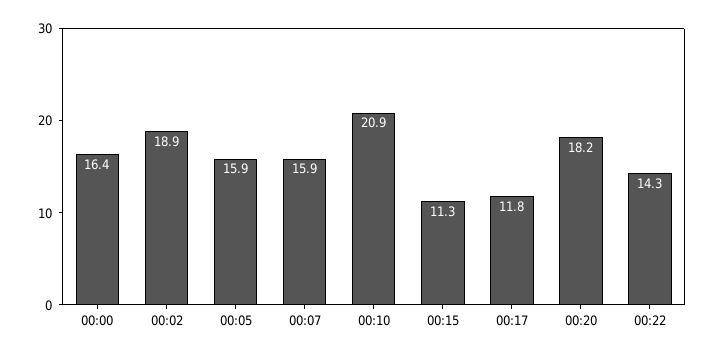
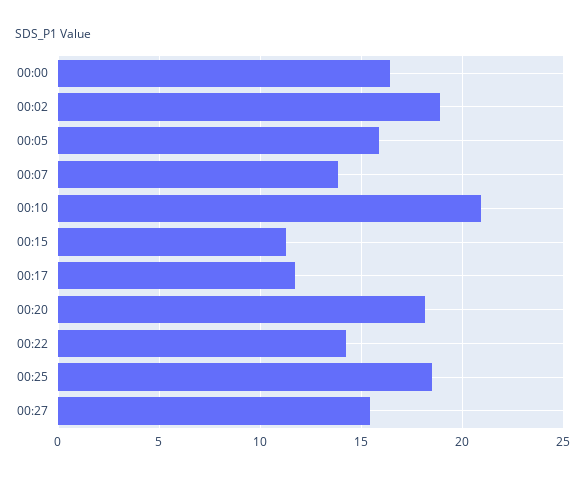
00:07: 15.9 -> 14
00:25: none -> 18.5
00:27: none -> 15.5

